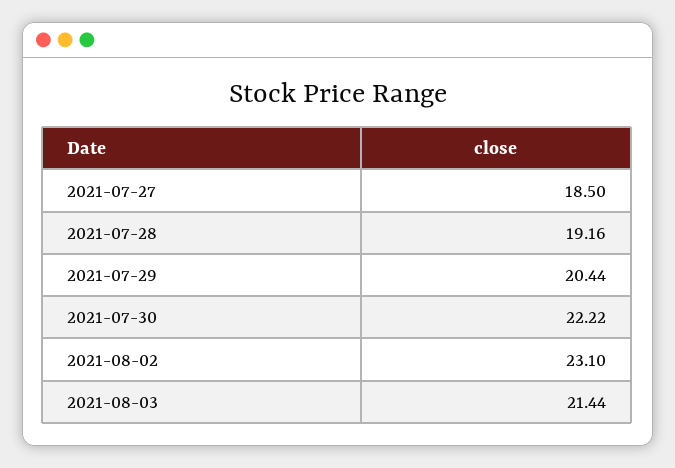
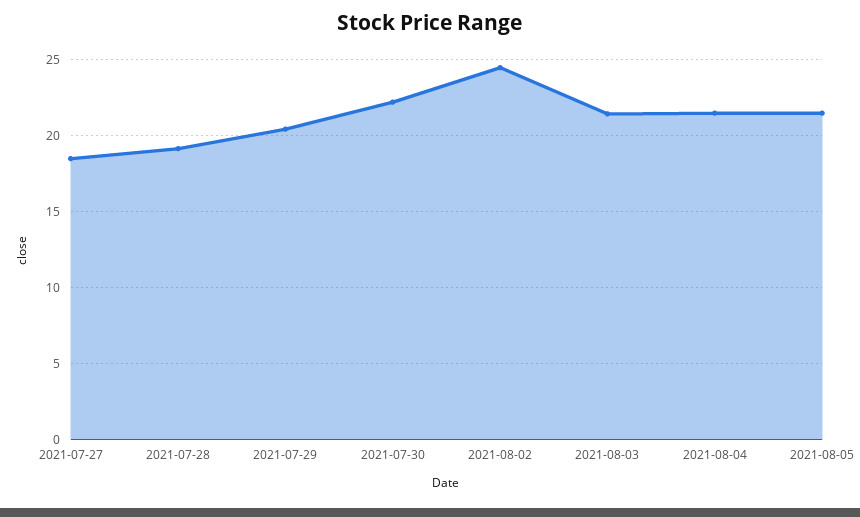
2021-08-02: 23.1 -> 24.5
2021-08-04: none -> 21.5
2021-08-05: none -> 21.5

